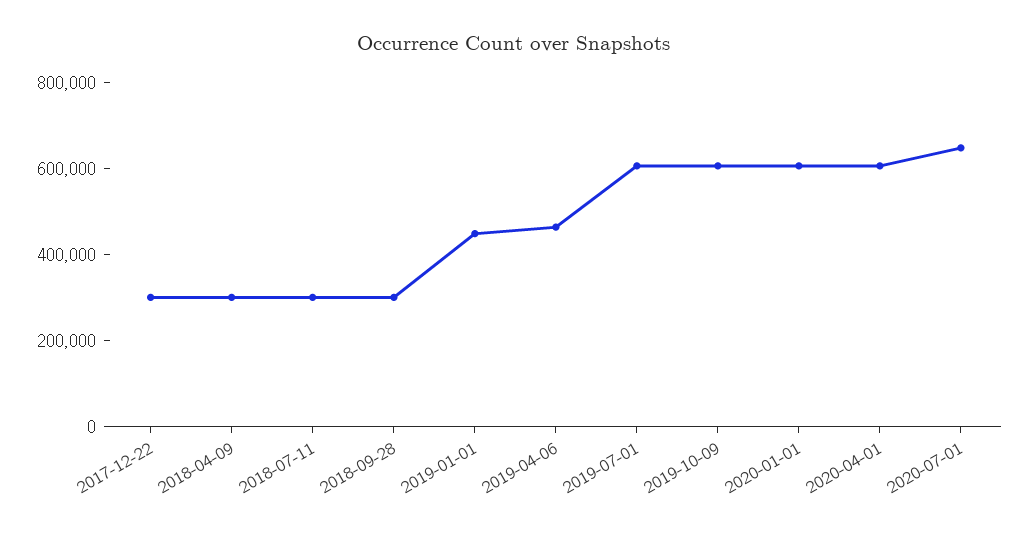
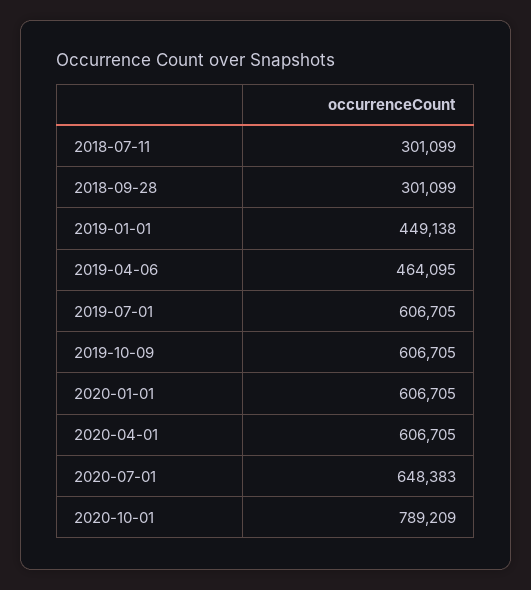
2017-12-22: 300000 -> none
2018-04-09: 300000 -> none
2020-10-01: none -> 789209

